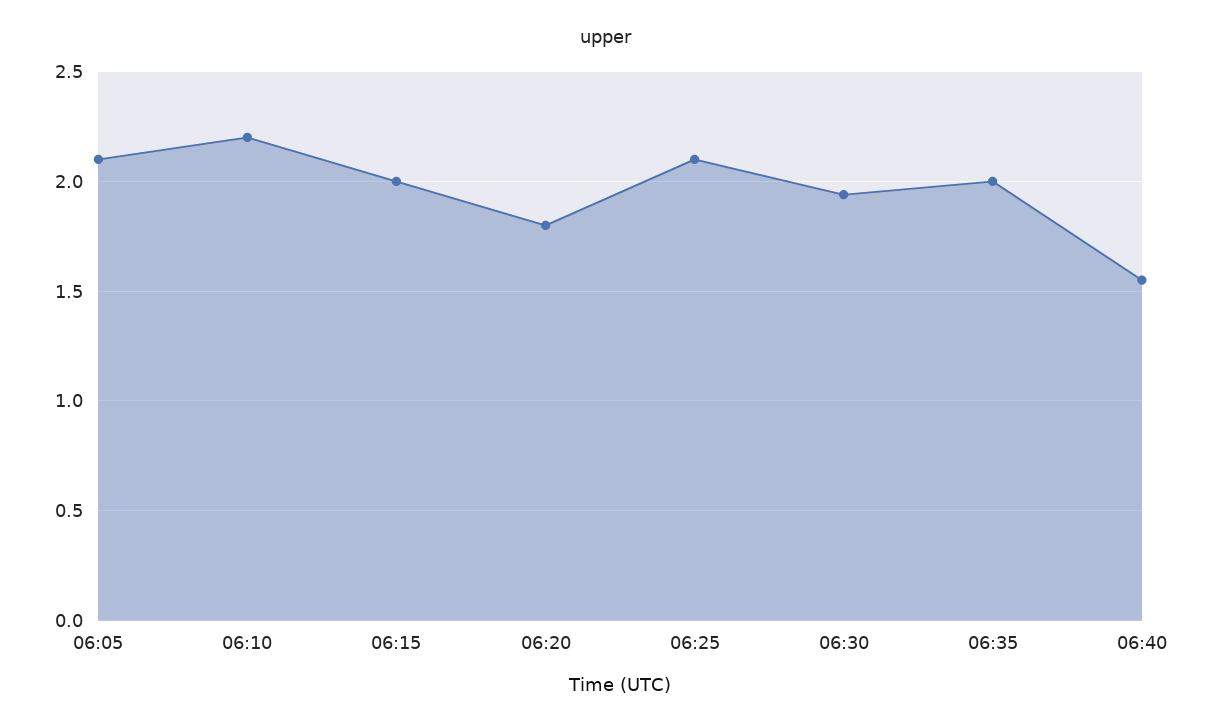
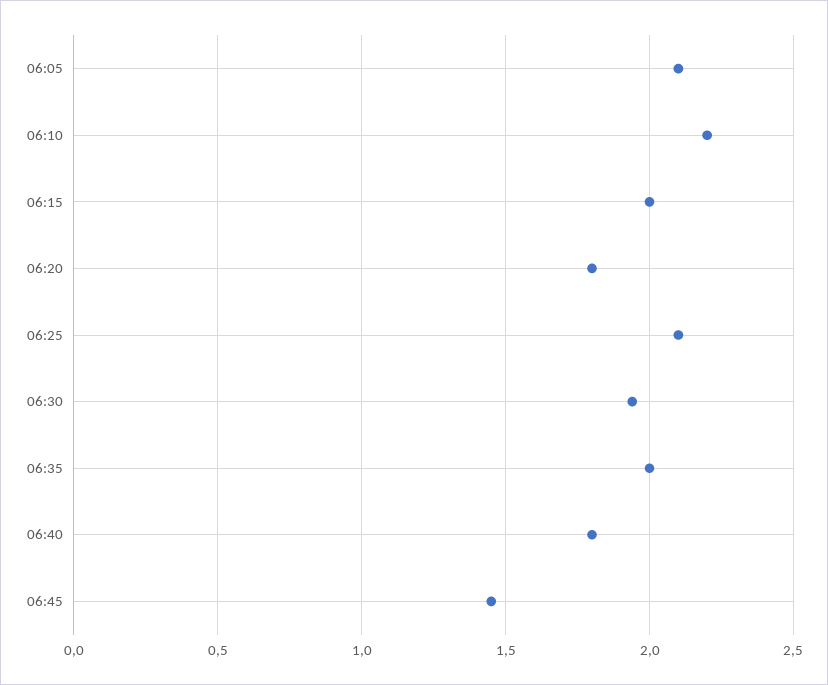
06:40: 1.55 -> 1.8
06:45: none -> 1.45

